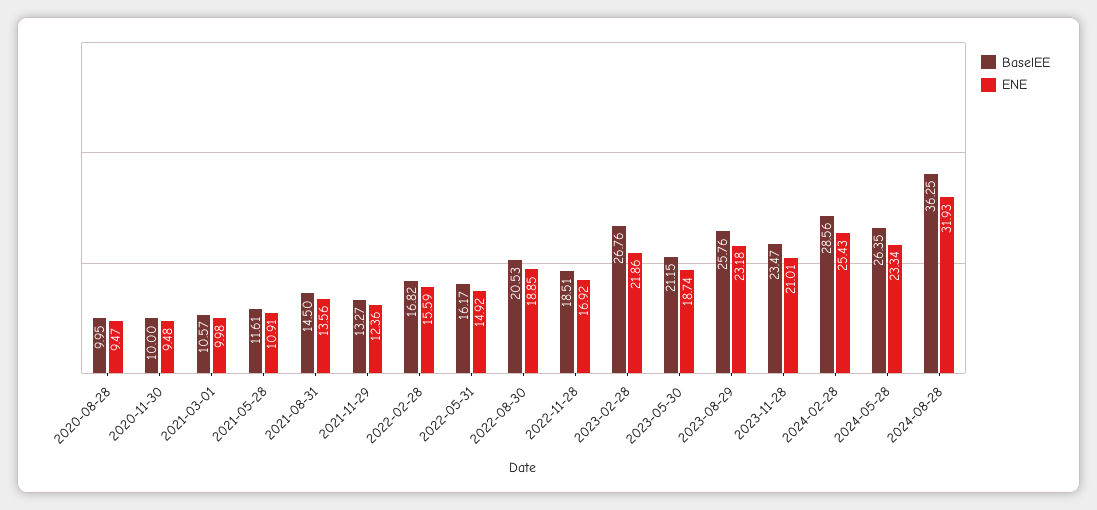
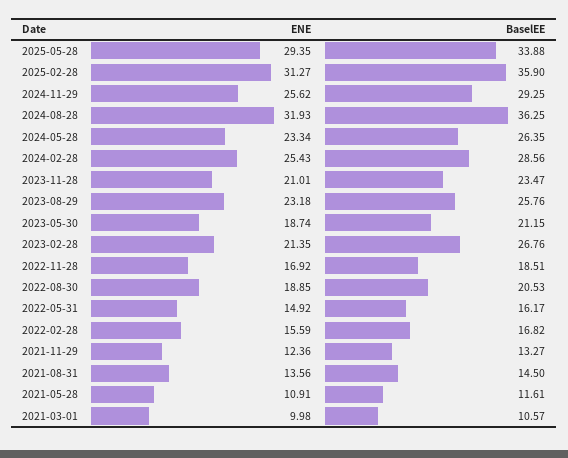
BaselEE, 2020-08-28: 9.95 -> none
ENE, 2020-08-28: 9.47 -> none
BaselEE, 2020-11-30: 10 -> none
ENE, 2020-11-30: 9.48 -> none
ENE, 2023-02-28: 21.86 -> 21.35
ENE, 2025-05-28: none -> 29.35
BaselEE, 2025-05-28: none -> 33.88
ENE, 2025-02-28: none -> 31.27
BaselEE, 2025-02-28: none -> 35.9
ENE, 2024-11-29: none -> 25.62
BaselEE, 2024-11-29: none -> 29.25

